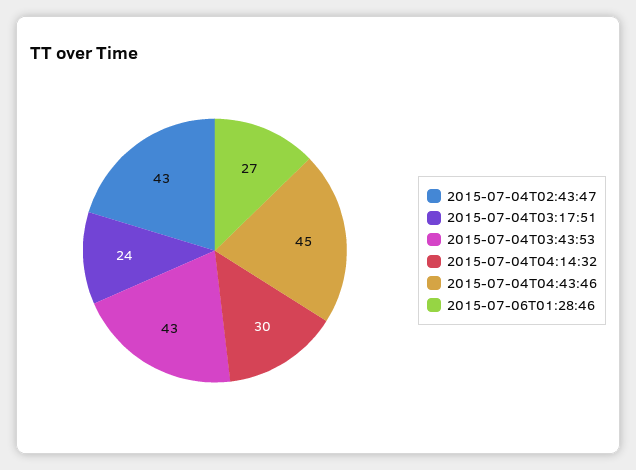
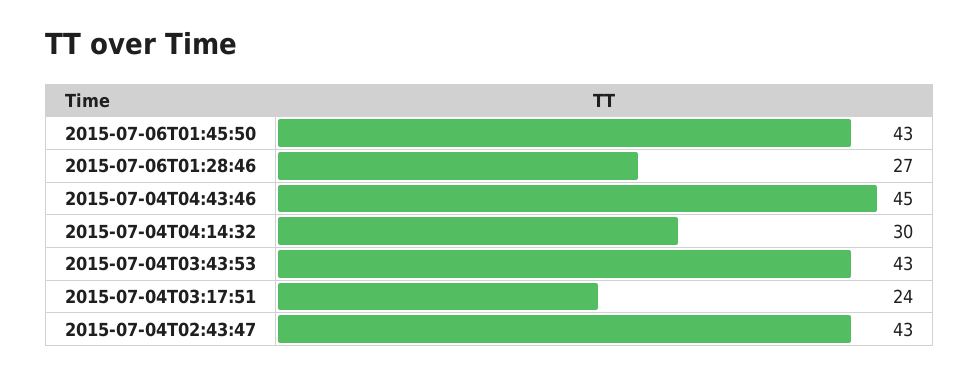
2015-07-06T01:45:50: none -> 43

